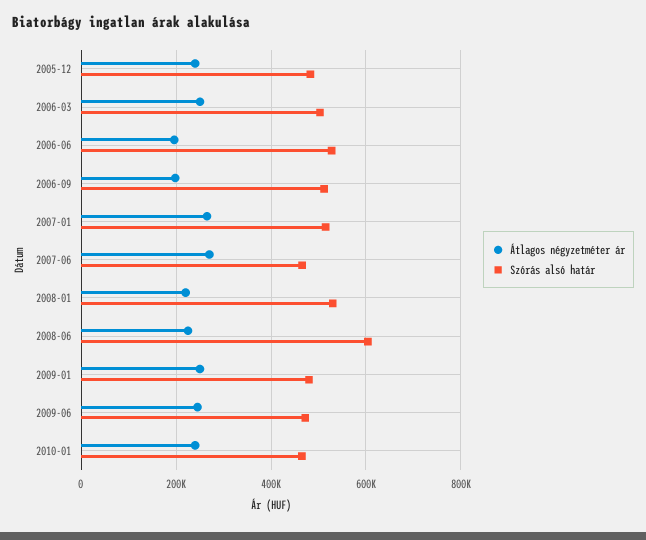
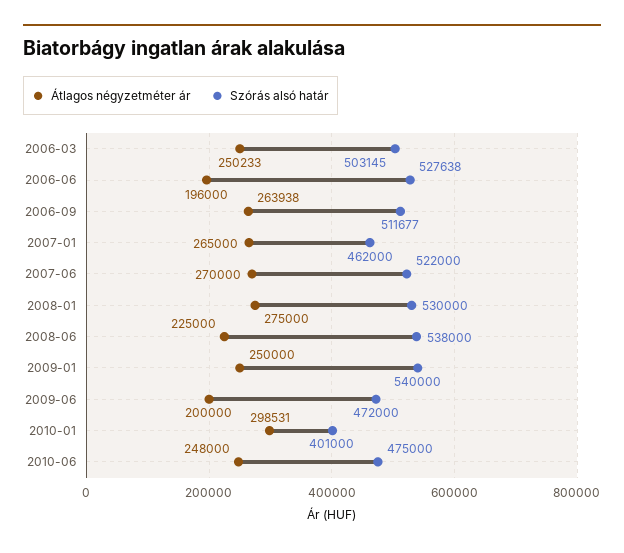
Átlagos négyzetméter ár, 2005-12: 240000 -> none
Szórás alsó határ, 2005-12: 480000 -> none
Átlagos négyzetméter ár, 2006-09: 200000 -> 263938
Szórás alsó határ, 2007-01: 520000 -> 462000
Szórás alsó határ, 2007-06: 460000 -> 522000
Átlagos négyzetméter ár, 2008-01: 220000 -> 275000
Szórás alsó határ, 2008-06: 600000 -> 538000
Szórás alsó határ, 2009-01: 480000 -> 540000
Átlagos négyzetméter ár, 2009-06: 240000 -> 200000
Átlagos négyzetméter ár, 2010-01: 240000 -> 298531
Szórás alsó határ, 2010-01: 460000 -> 401000
Átlagos négyzetméter ár, 2010-06: none -> 248000
Szórás alsó határ, 2010-06: none -> 475000

